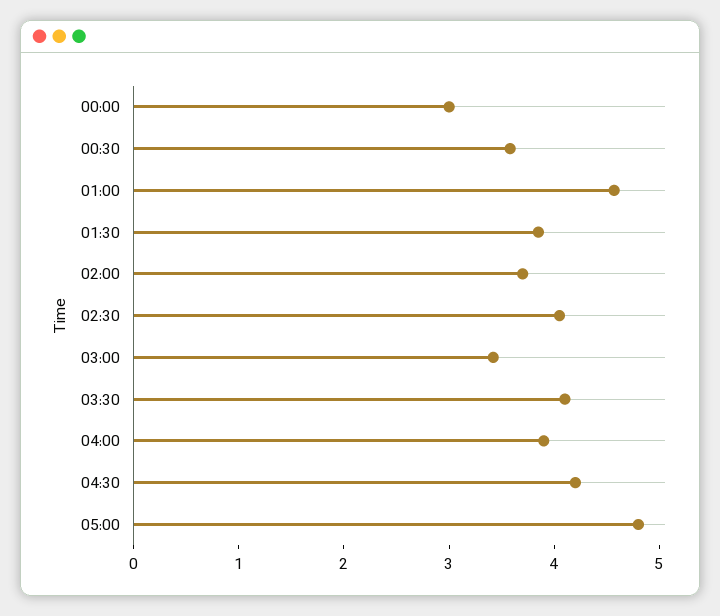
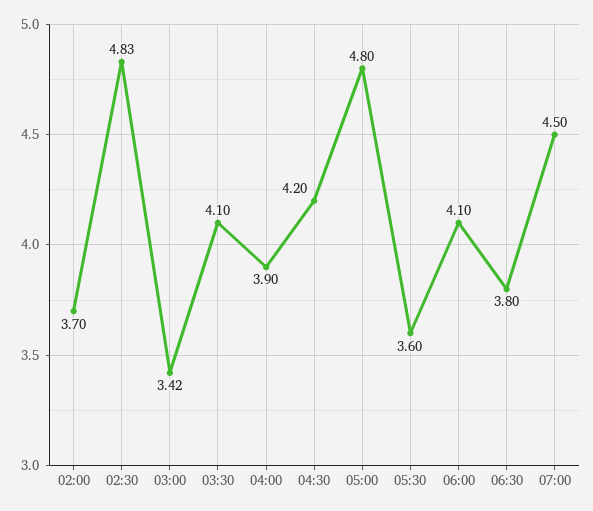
00:00: 3 -> none
00:30: 3.6 -> none
01:00: 4.6 -> none
01:30: 3.8 -> none
02:30: 4 -> 4.83
05:30: none -> 3.6
06:00: none -> 4.1
06:30: none -> 3.8
07:00: none -> 4.5

